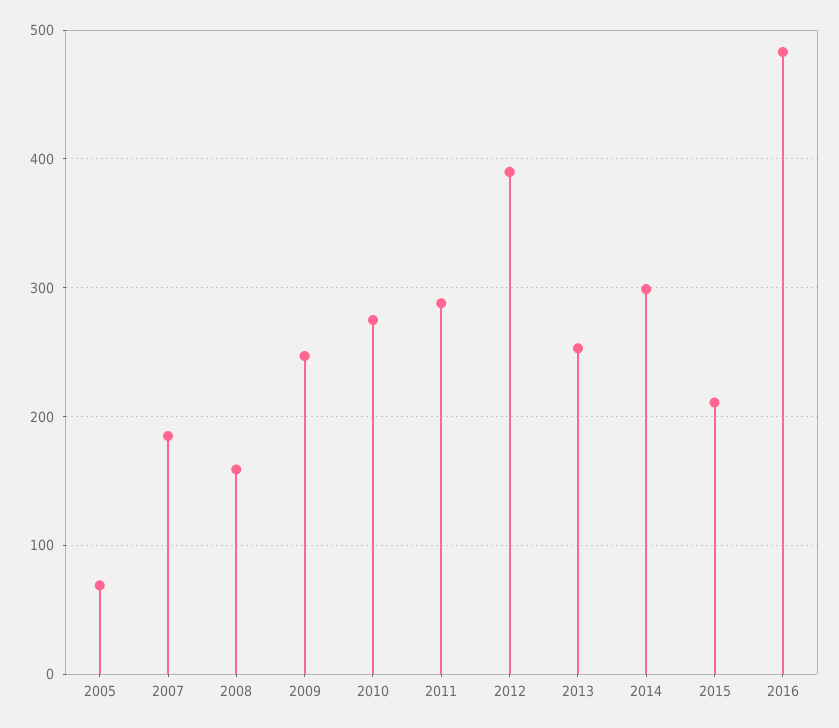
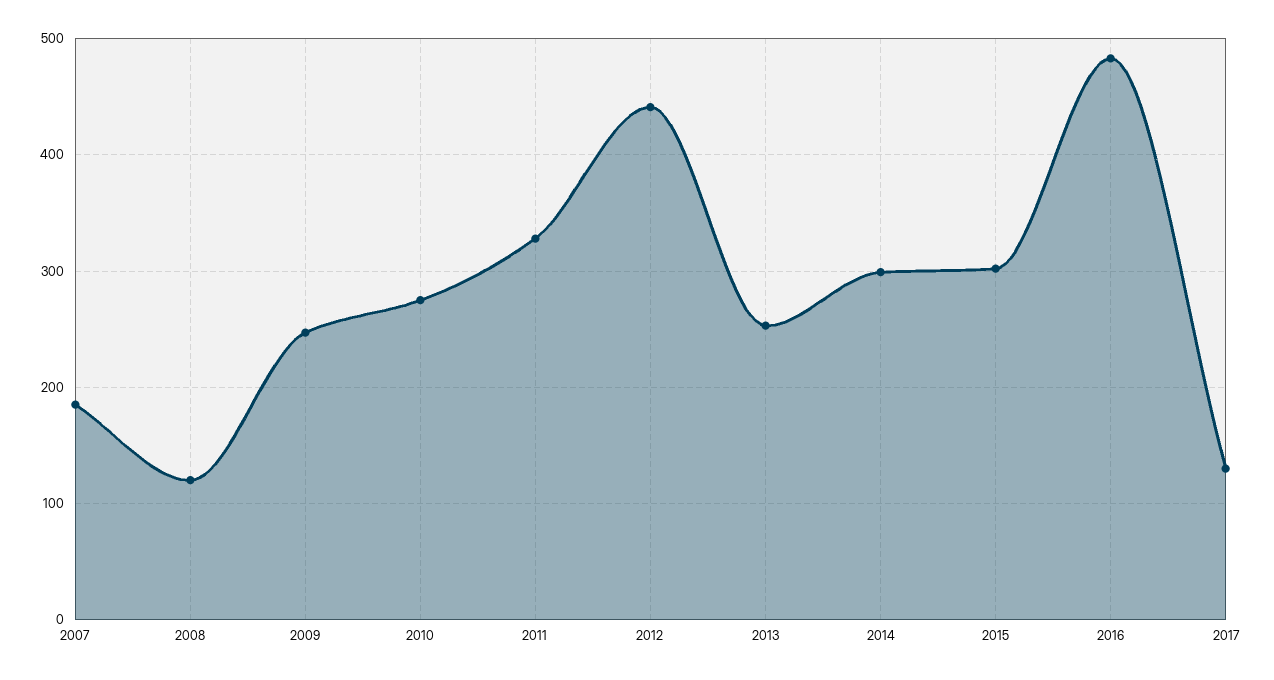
2005: 70 -> none
2008: 160 -> 120
2011: 290 -> 330
2012: 390 -> 440
2015: 210 -> 300
2017: none -> 130

